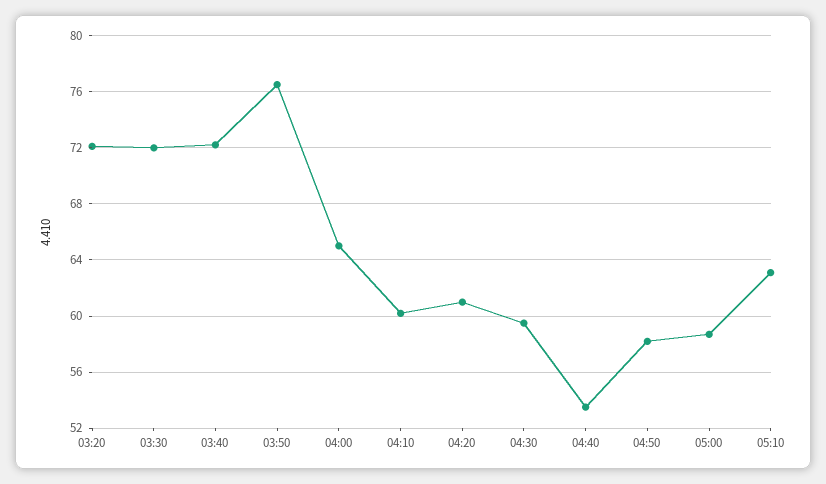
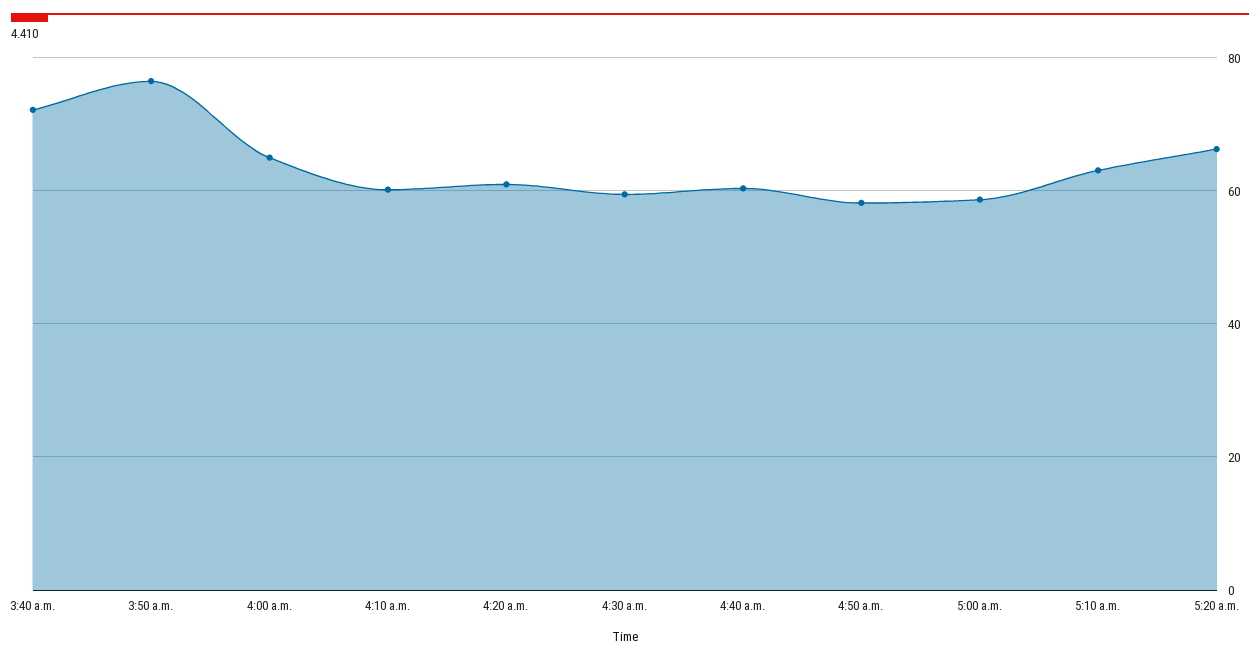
03:20: 72 -> none
03:30: 72 -> none
04:40: 53.5 -> 60
5:20 a.m.: none -> 66

